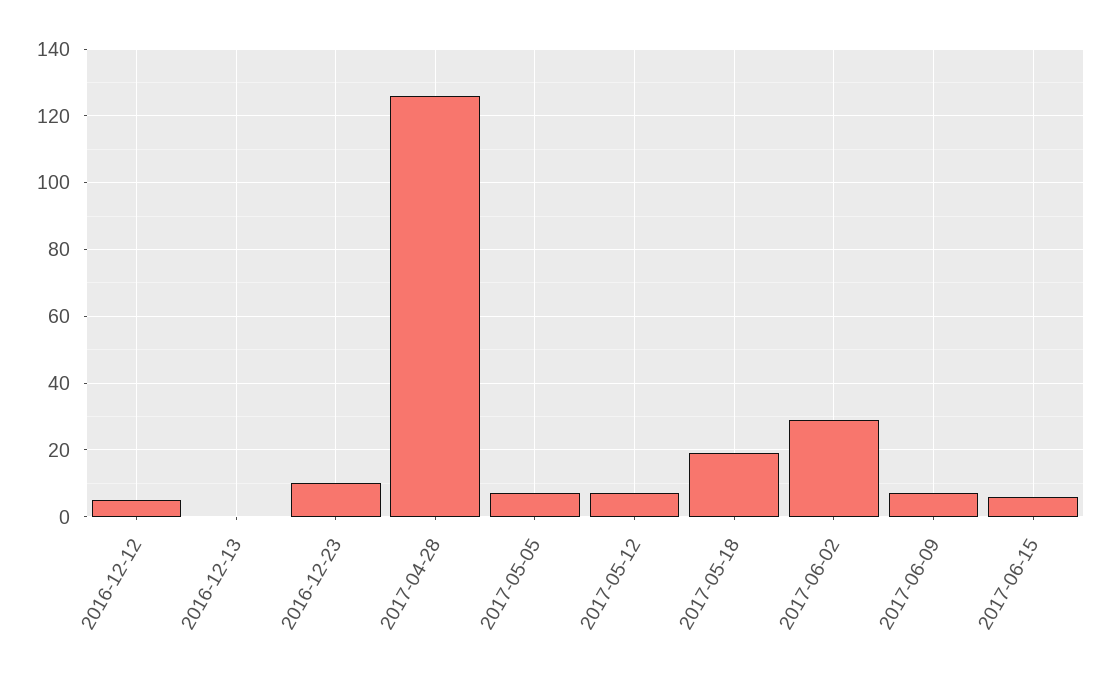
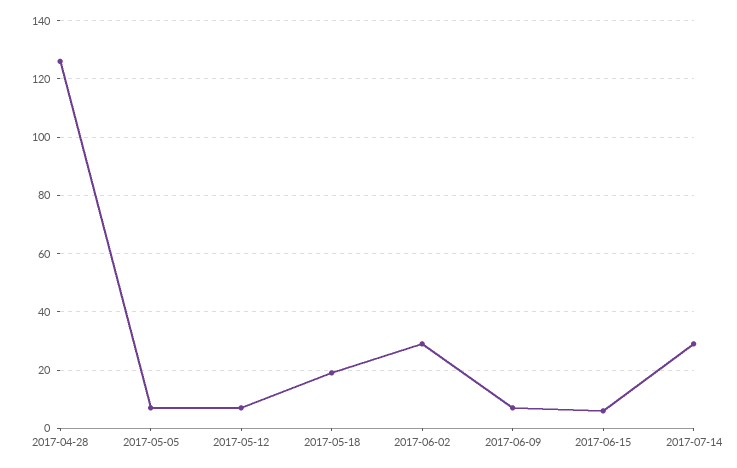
2016-12-12: 5 -> none
2016-12-13: 0 -> none
2016-12-23: 10 -> none
2017-07-14: none -> 30

